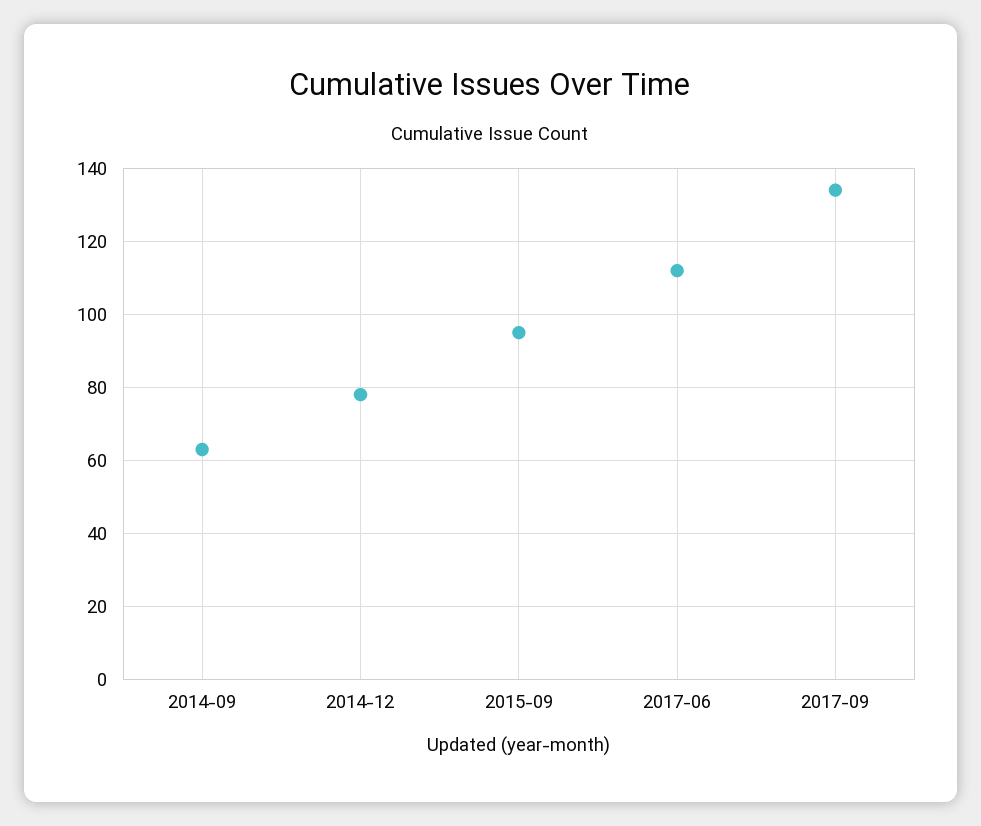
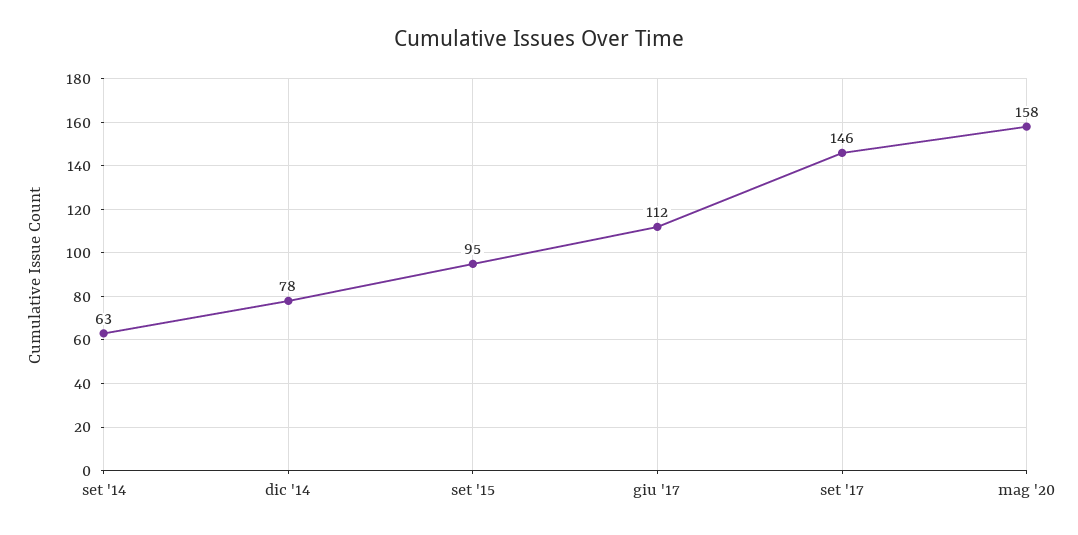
2017-09: 135 -> 146
mag '20: none -> 158

